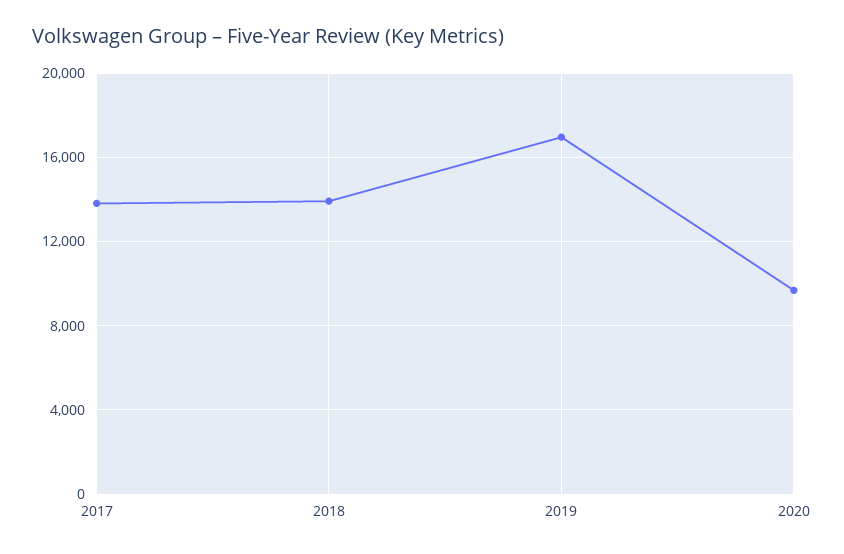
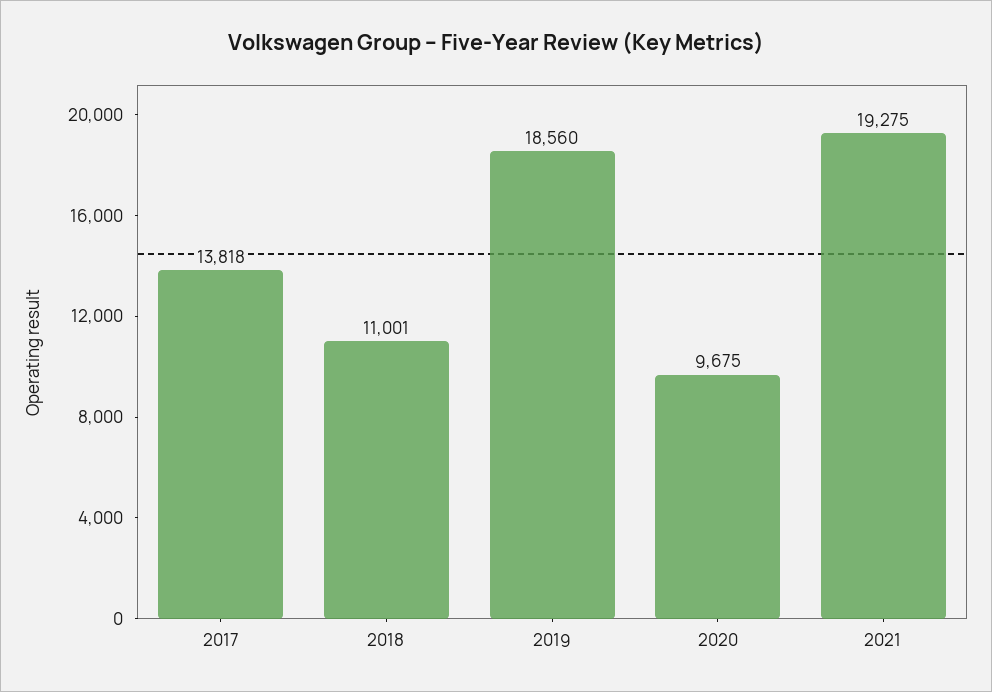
2018: 14000 -> 11001
2019: 17000 -> 18560
2021: none -> 19275

